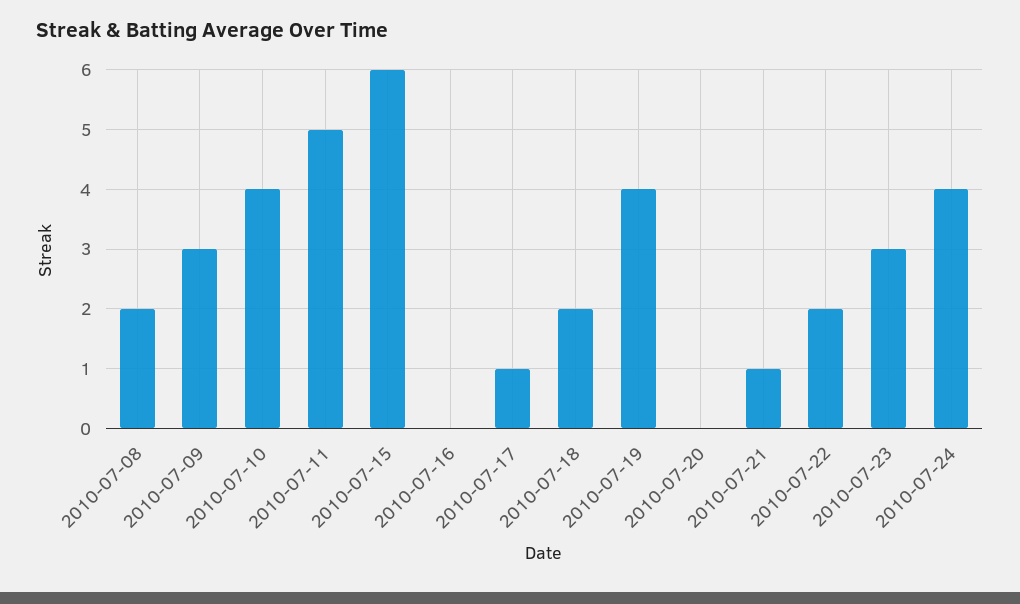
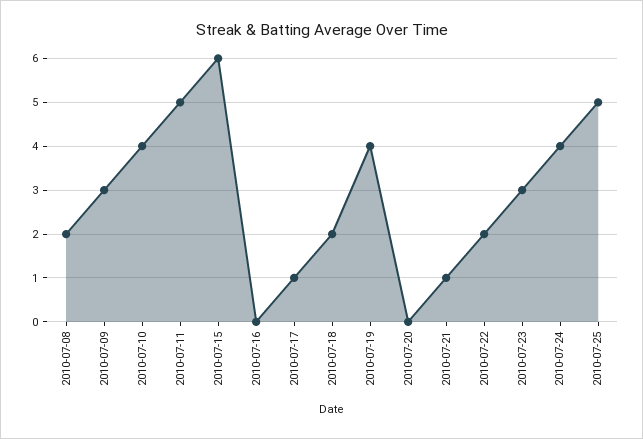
2010-07-25: none -> 5

